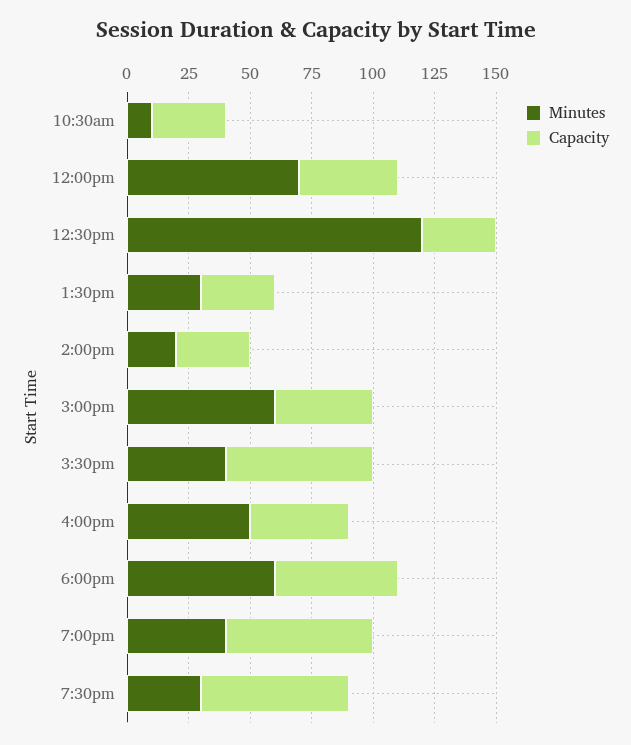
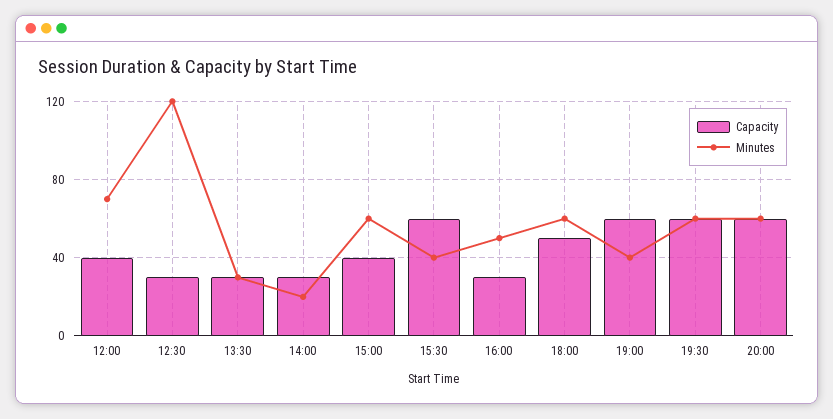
Minutes, 10:30am: 10 -> none
Capacity, 10:30am: 30 -> none
Capacity, 4:00pm: 40 -> 30
Minutes, 7:30pm: 30 -> 60
Capacity, 20:00: none -> 60
Minutes, 20:00: none -> 60

